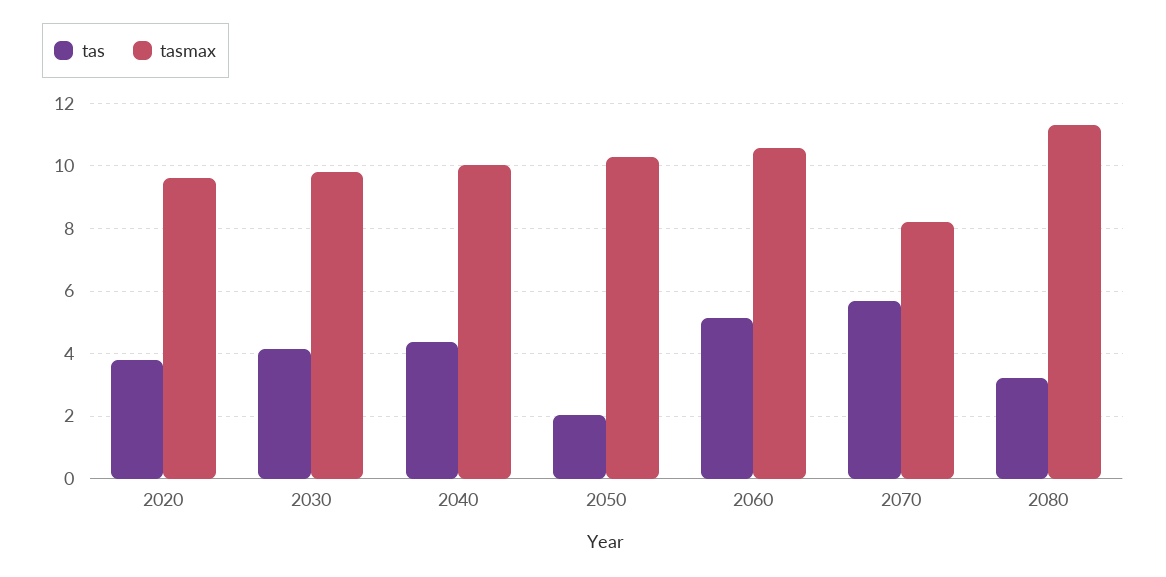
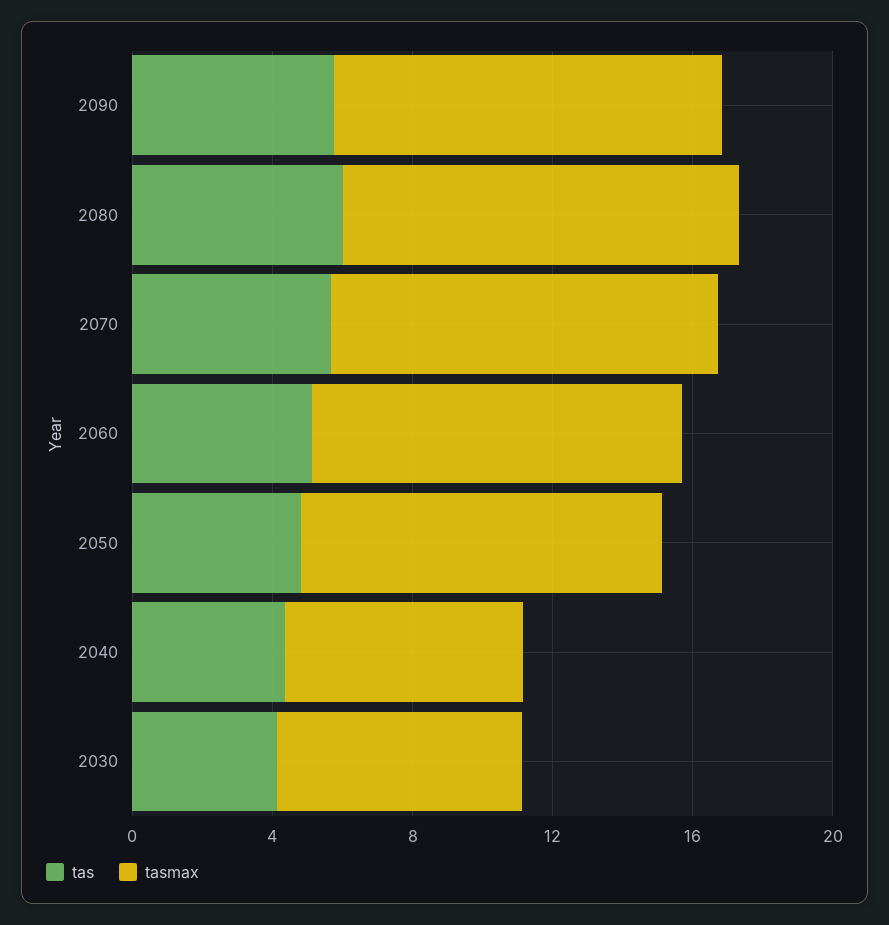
tas, 2020: 3.8 -> none
tasmax, 2020: 9.6 -> none
tasmax, 2030: 9.8 -> 7
tasmax, 2040: 10 -> 7
tas, 2050: 2 -> 5
tasmax, 2070: 8.2 -> 11
tas, 2080: 3.2 -> 6
tas, 2090: none -> 6
tasmax, 2090: none -> 11

